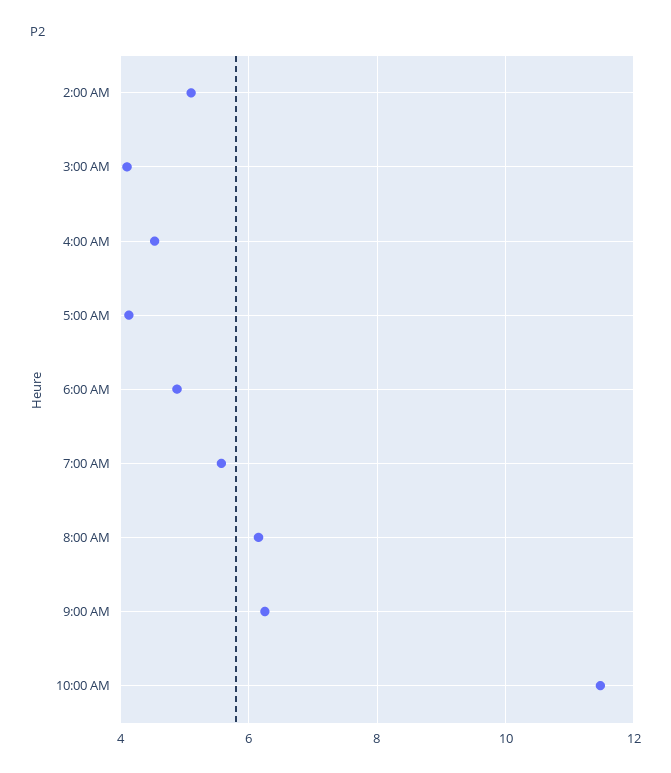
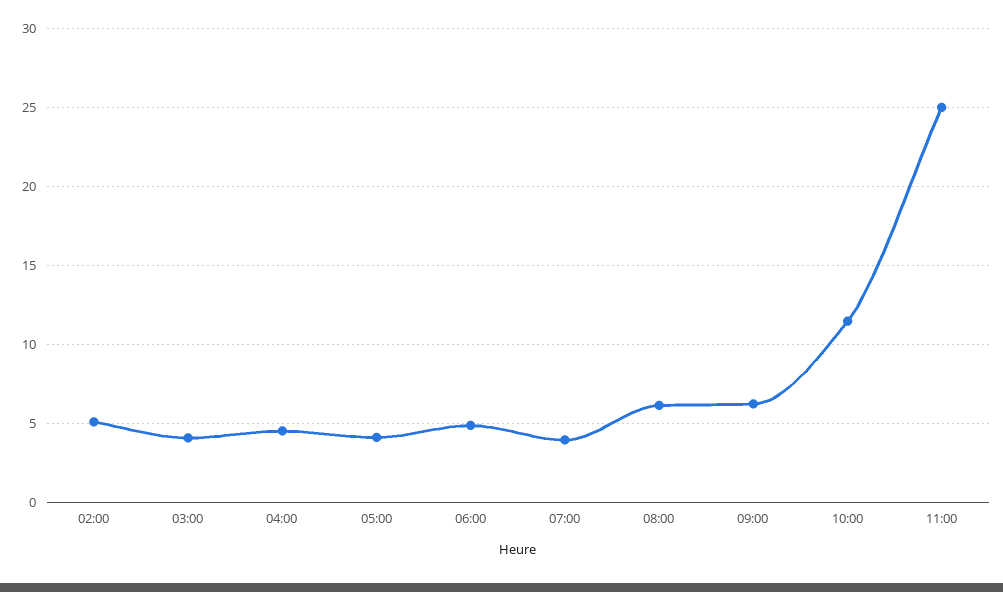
7:00 AM: 5.6 -> 4
11:00: none -> 25

